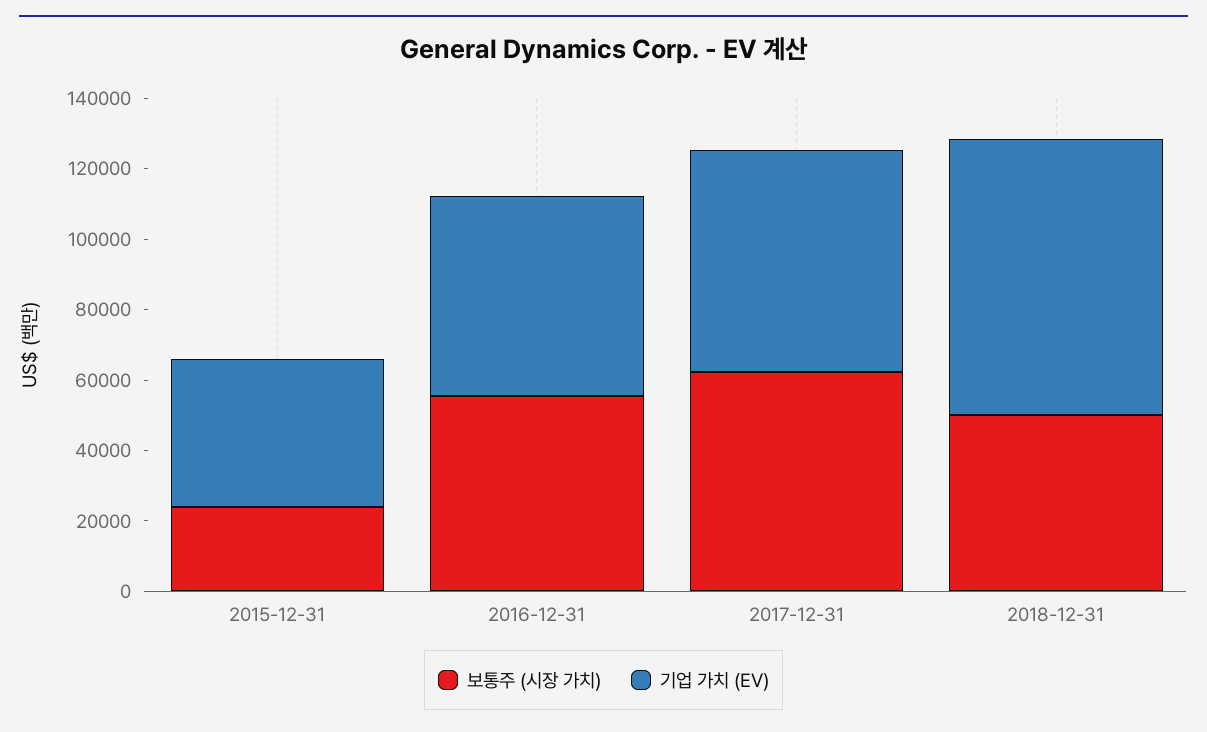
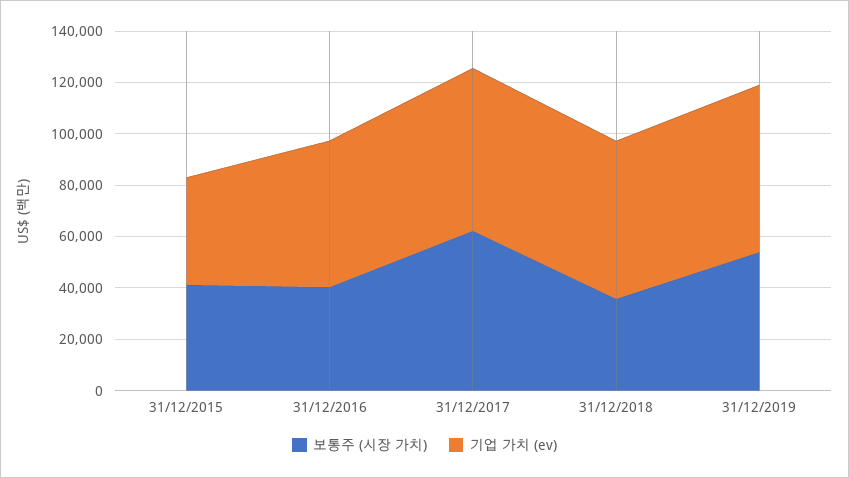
보통주 (시장 가치), 2015-12-31: 25000 -> 40000
보통주 (시장 가치), 2016-12-31: 55000 -> 40000
보통주 (시장 가치), 2018-12-31: 50000 -> 35000
기업 가치 (EV), 2018-12-31: 80000 -> 60000
보통주 (시장 가치), 31/12/2019: none -> 55000
기업 가치 (EV), 31/12/2019: none -> 65000

